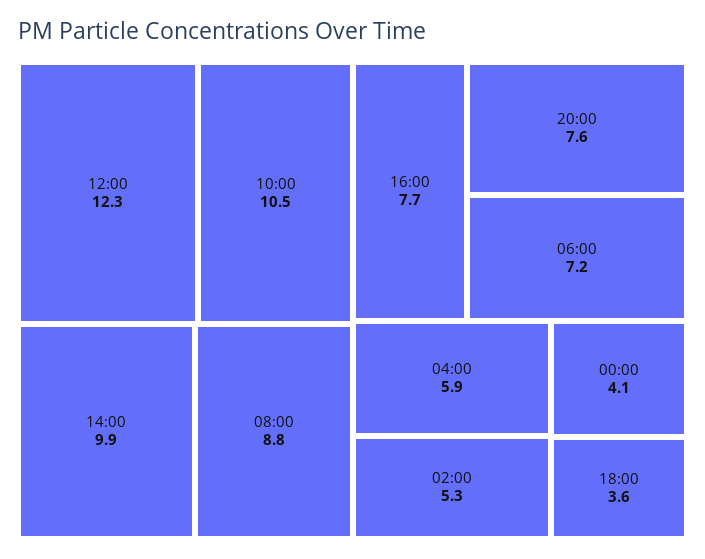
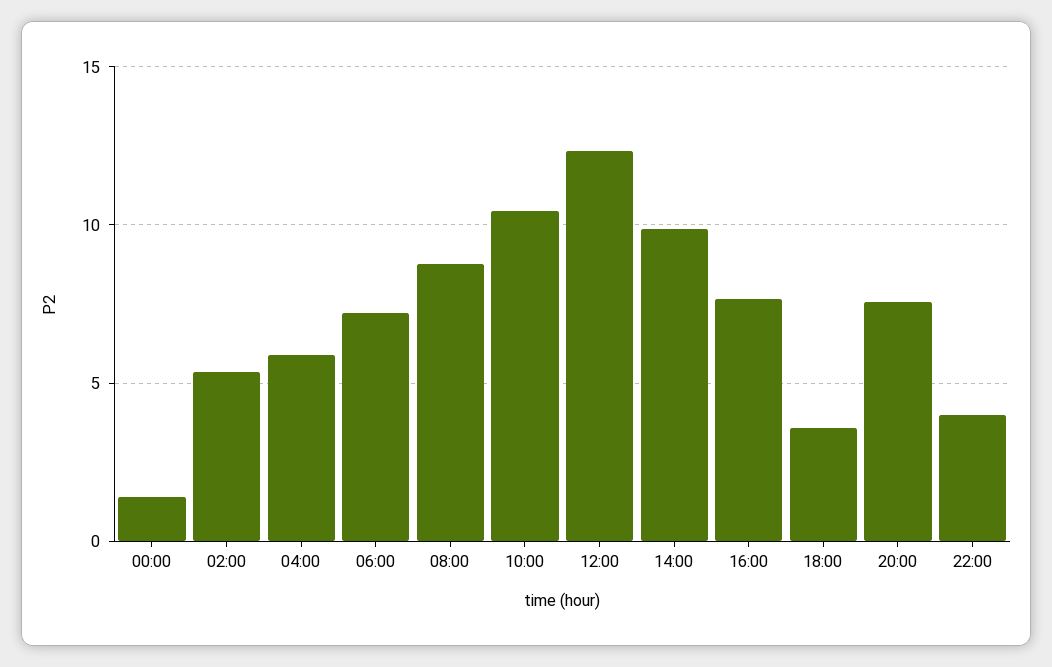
00:00: 4.1 -> 1.5
22:00: none -> 4

